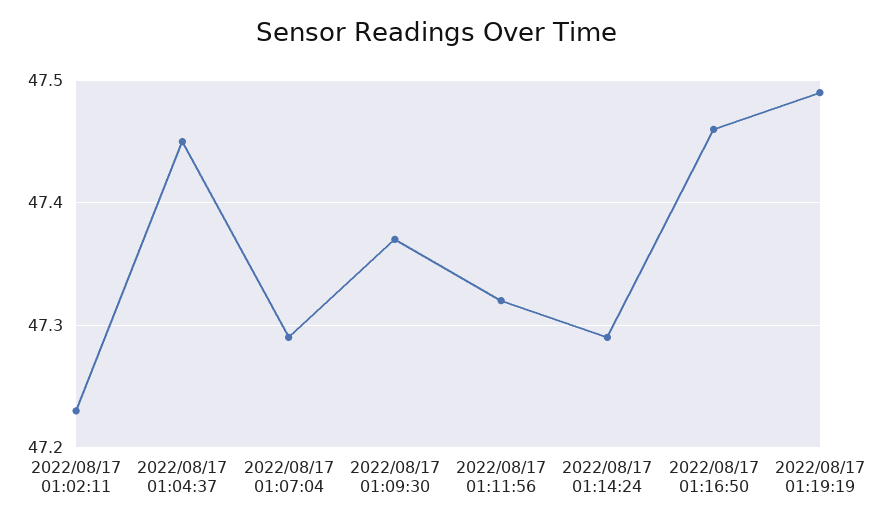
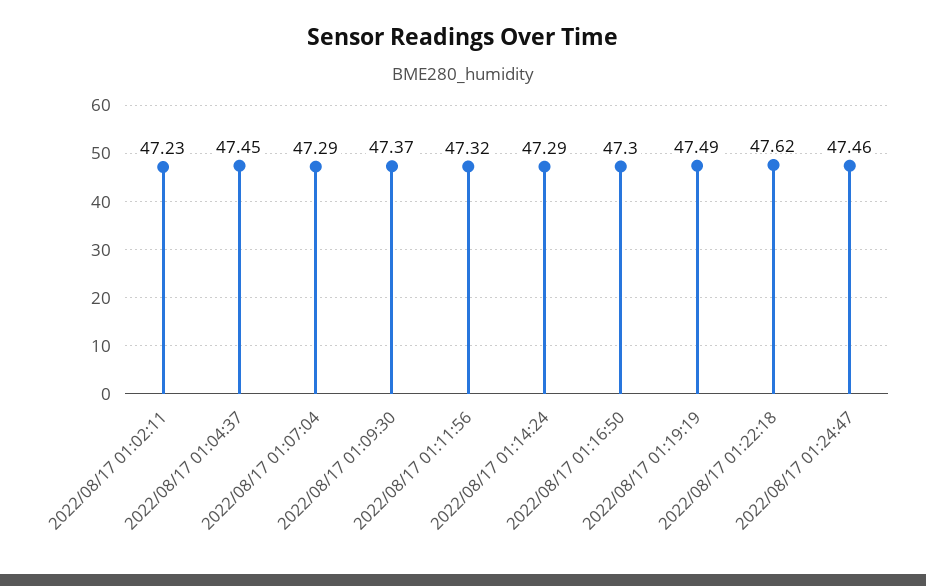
2022/08/17 01:16:50: 47.46 -> 47.3
2022/08/17 01:22:18: none -> 47.62
2022/08/17 01:24:47: none -> 47.46

